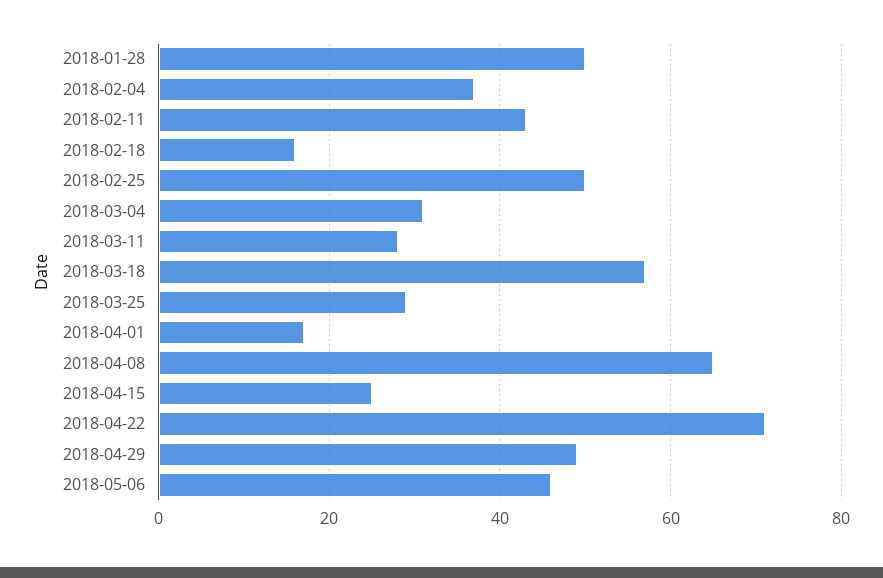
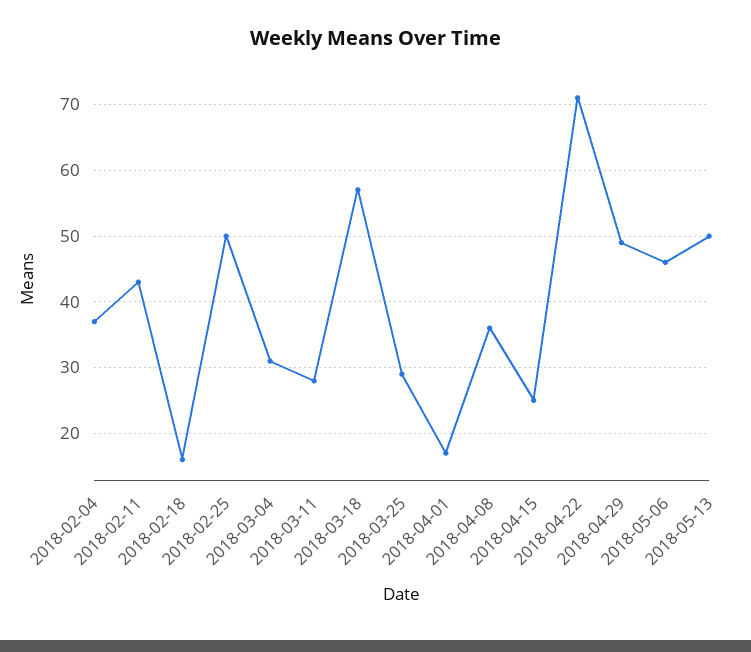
2018-01-28: 50 -> none
2018-04-08: 65 -> 36
2018-05-13: none -> 50

